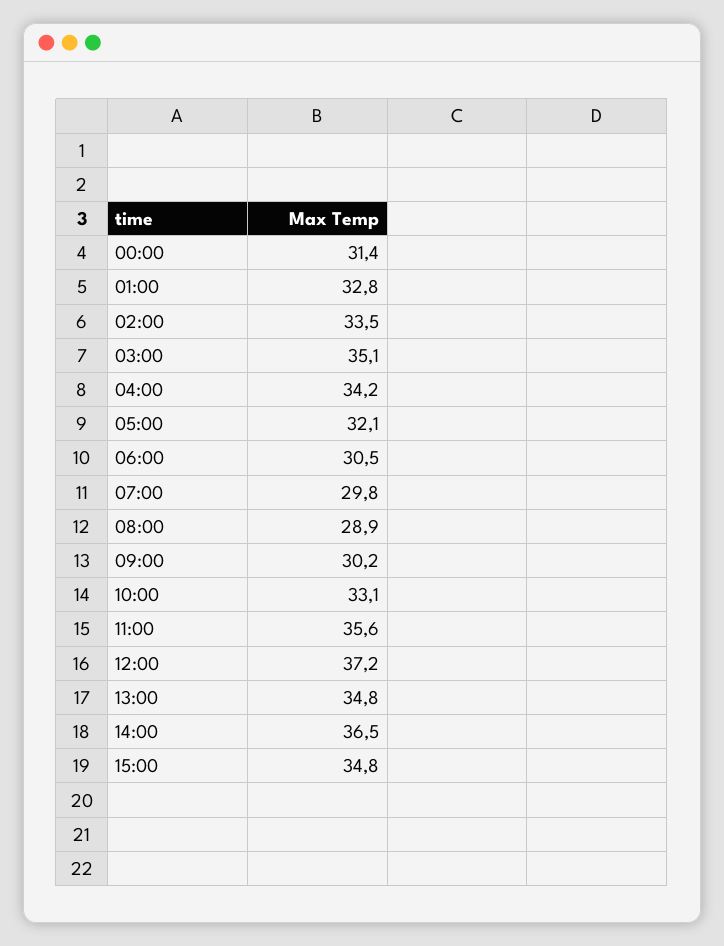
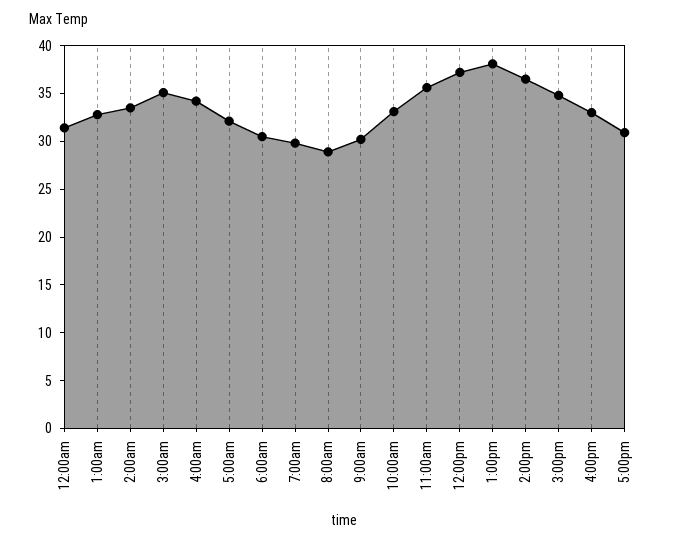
13:00: 34.8 -> 38
4:00pm: none -> 33
5:00pm: none -> 31

